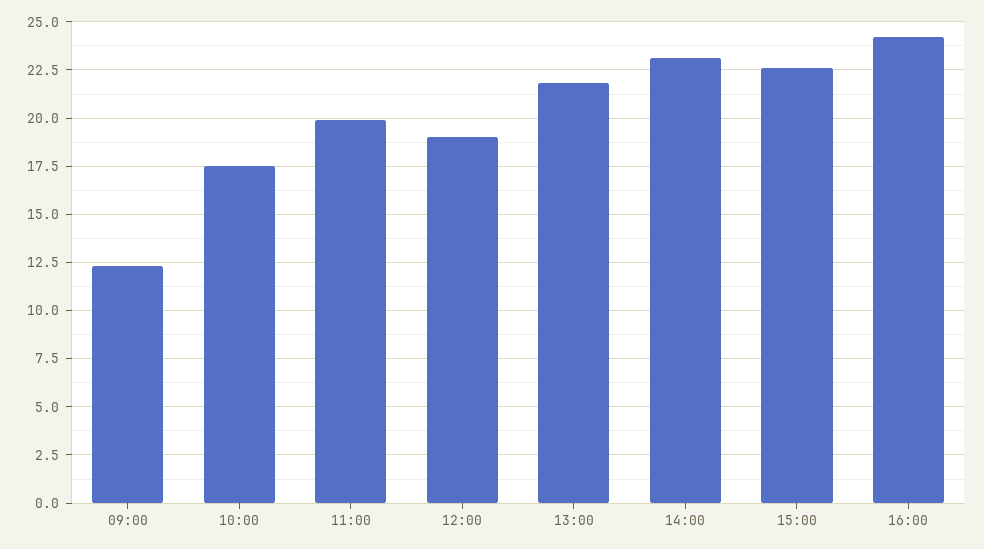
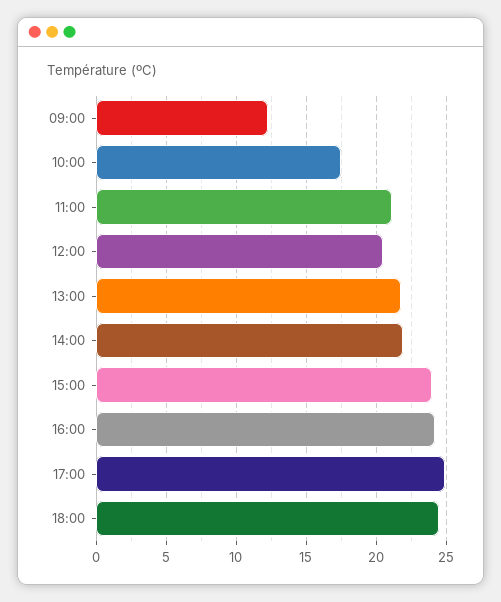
11:00: 20 -> 21
12:00: 19 -> 20.5
14:00: 23 -> 22
15:00: 22.5 -> 24
17:00: none -> 25
18:00: none -> 24.5

